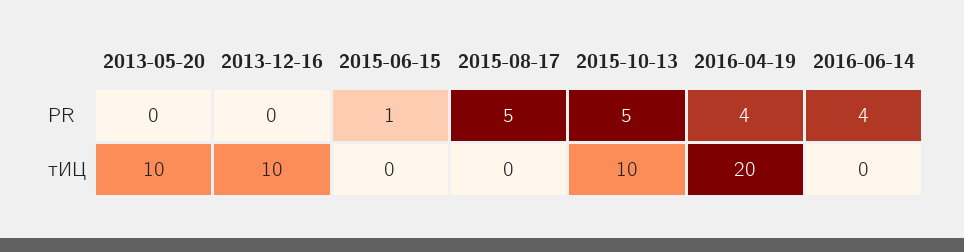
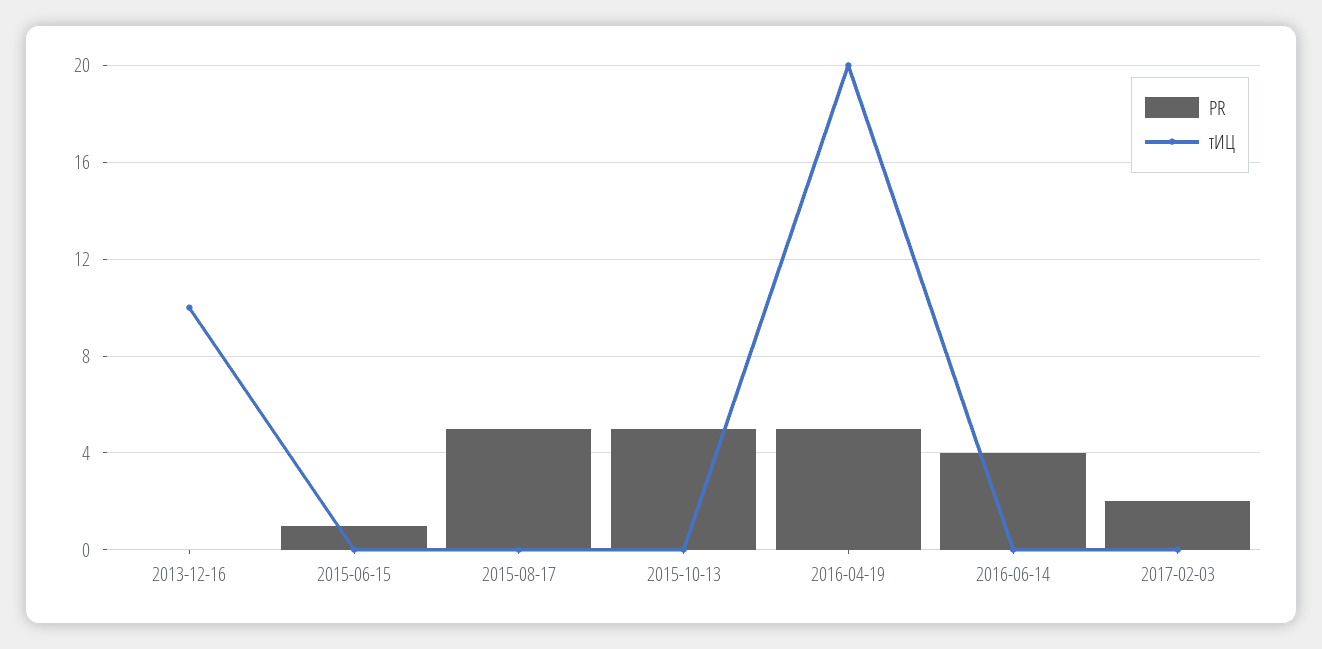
PR, 2013-05-20: 0 -> none
PR, 2016-04-19: 4 -> 5
тИЦ, 2013-05-20: 10 -> none
тИЦ, 2015-10-13: 10 -> 0
PR, 2017-02-03: none -> 2
тИЦ, 2017-02-03: none -> 0

